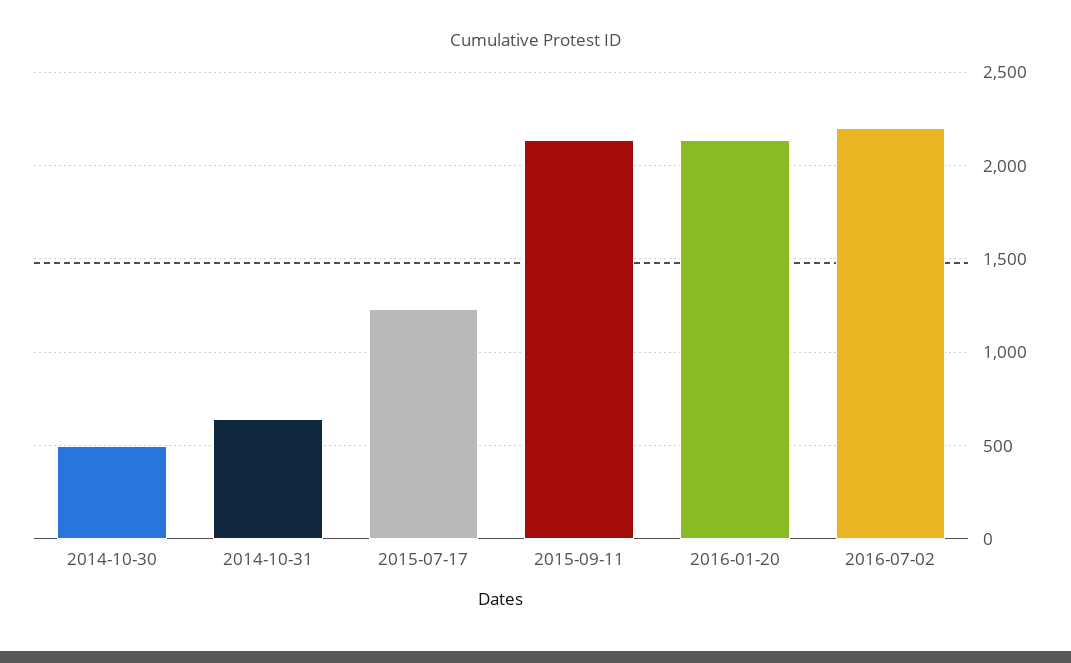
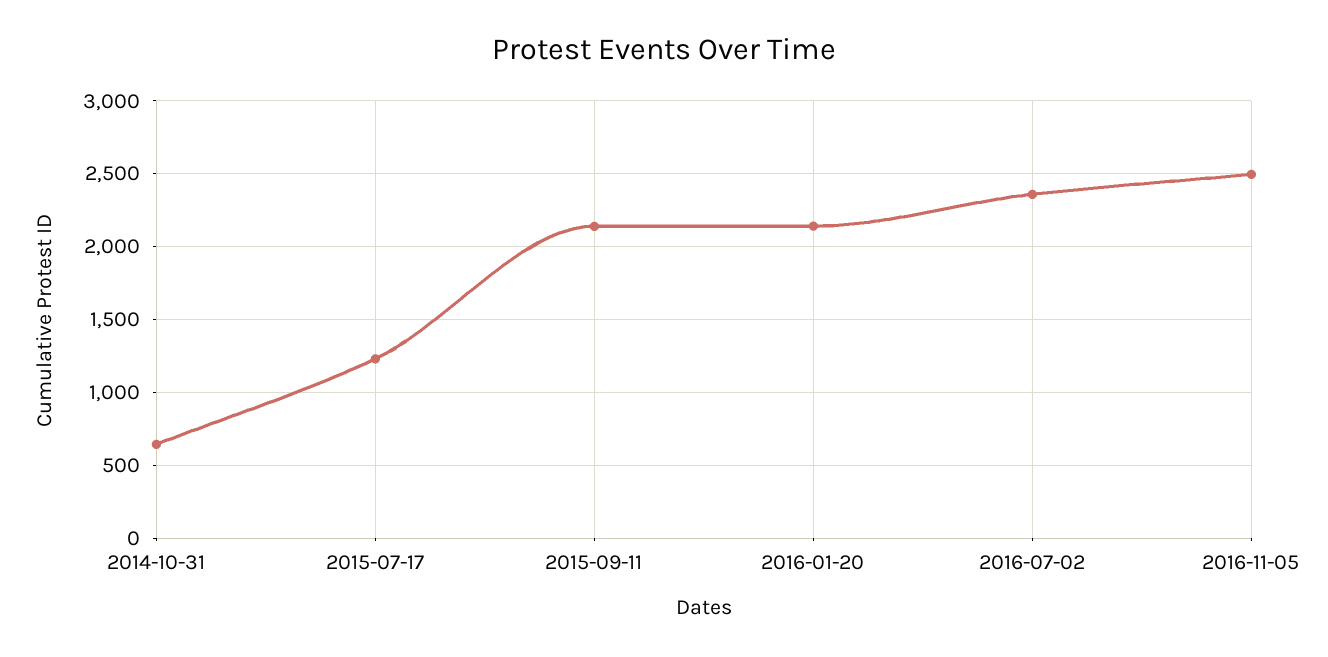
2014-10-30: 500 -> none
2016-07-02: 2200 -> 2350
2016-11-05: none -> 2500

